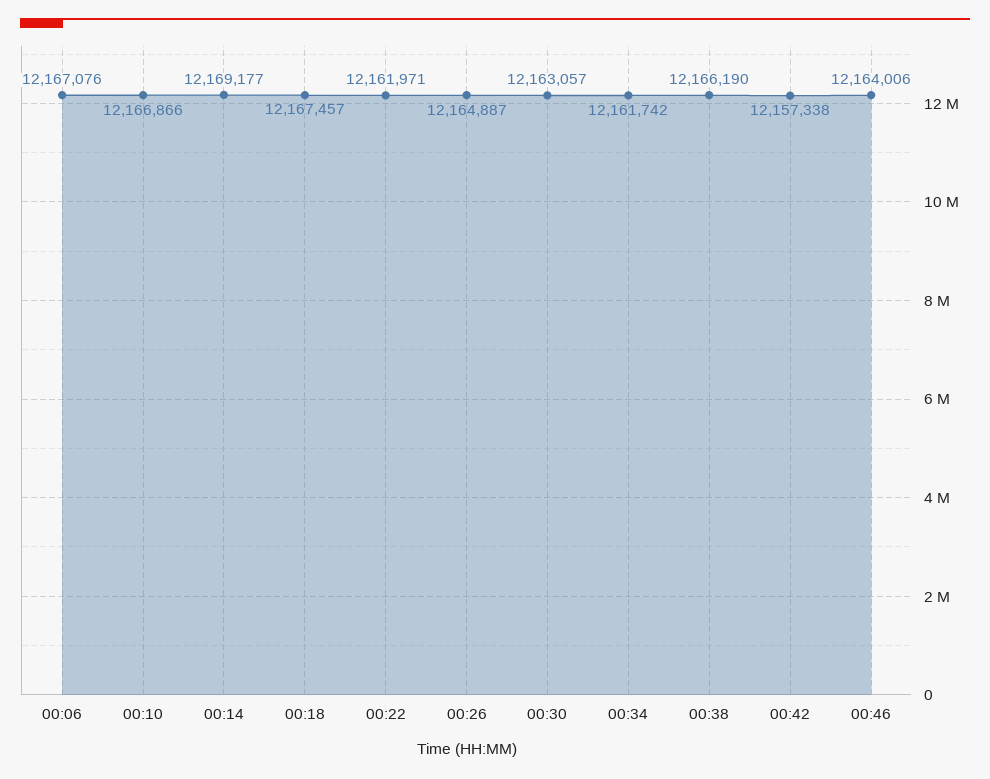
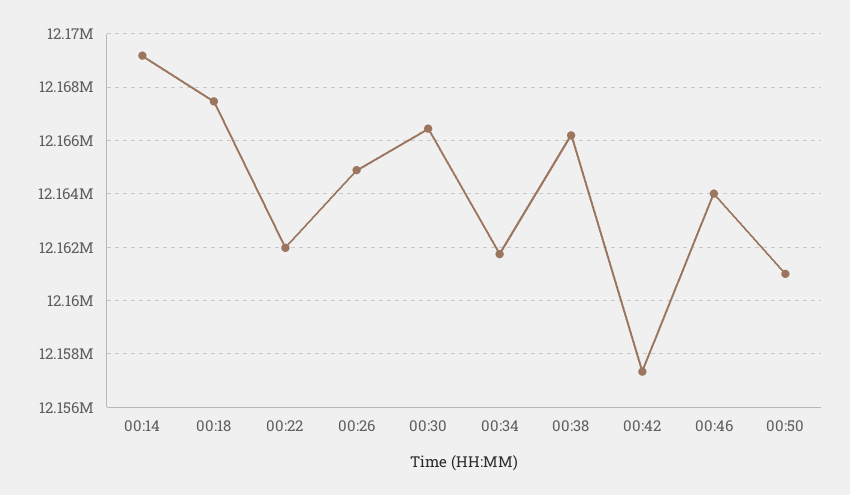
00:06: 12167076 -> none
00:10: 12166866 -> none
00:30: 12163057 -> 12166500
00:50: none -> 12161000

